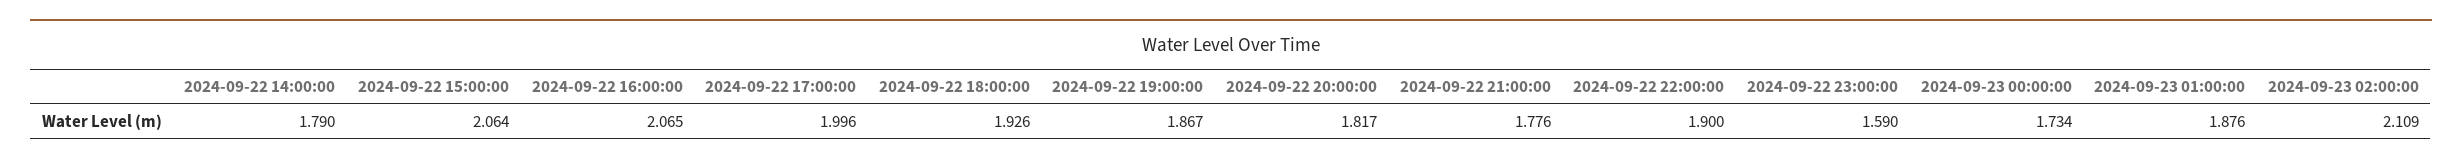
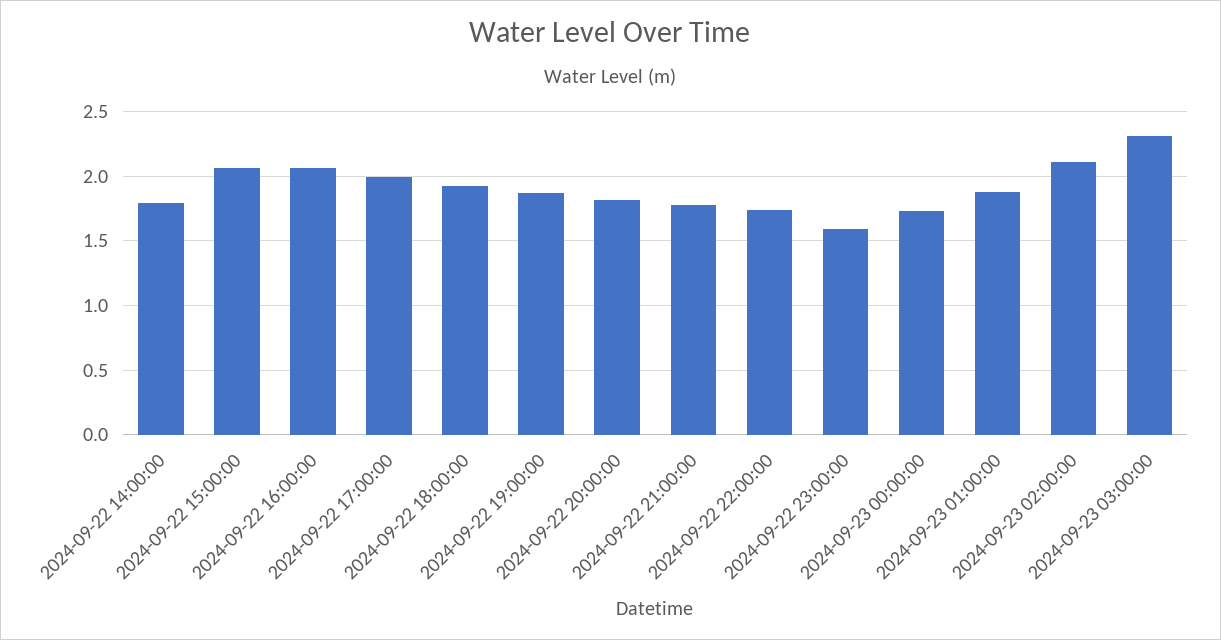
2024-09-22 22:00:00: 1.9 -> 1.75
2024-09-23 03:00:00: none -> 2.3

